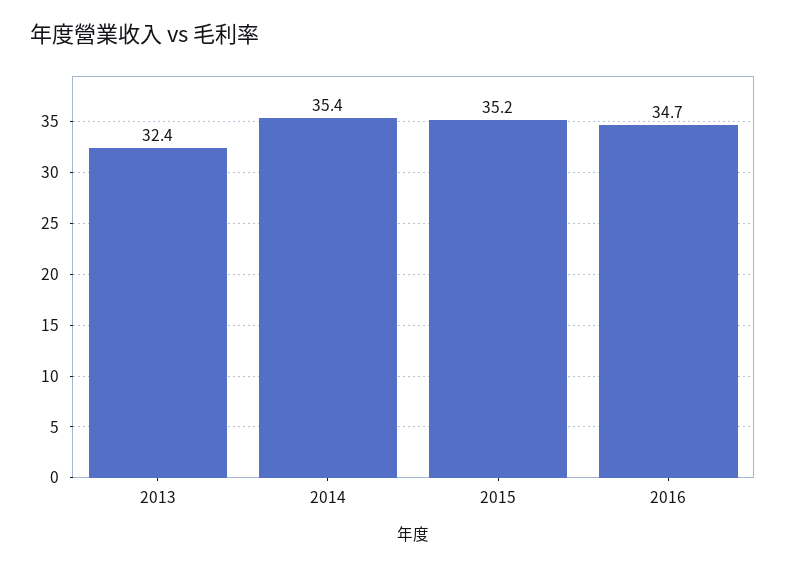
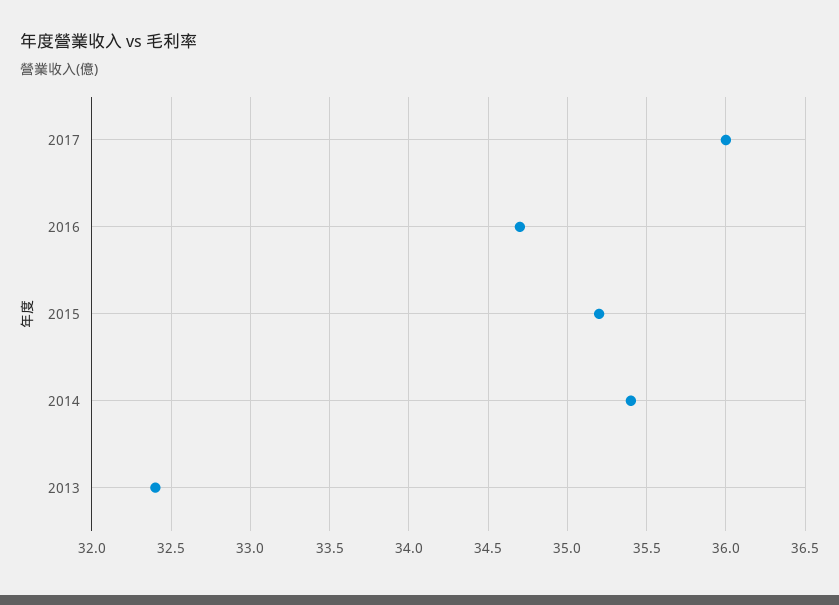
2017: none -> 36

